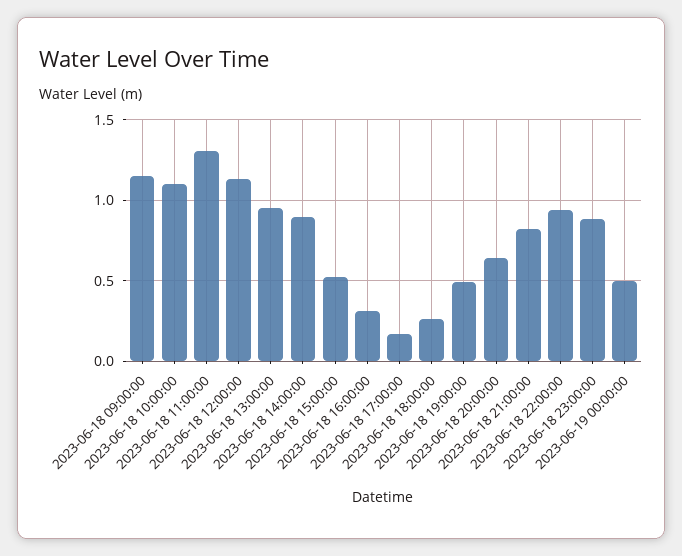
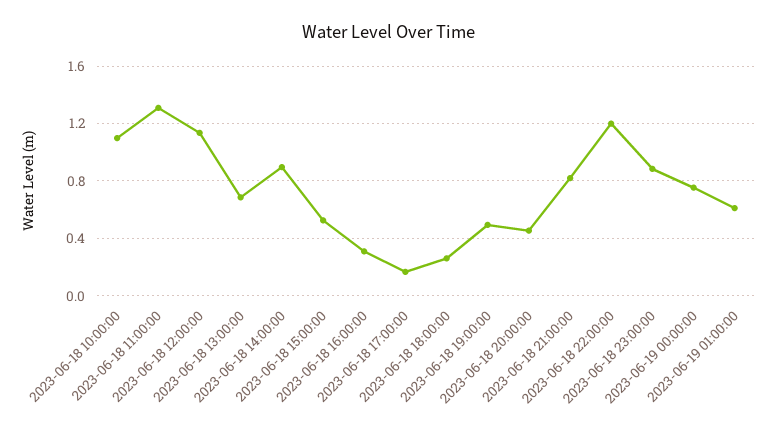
2023-06-18 09:00:00: 1.15 -> none
2023-06-18 13:00:00: 0.95 -> 0.7
2023-06-18 20:00:00: 0.65 -> 0.45
2023-06-18 22:00:00: 0.95 -> 1.2
2023-06-19 00:00:00: 0.5 -> 0.75
2023-06-19 01:00:00: none -> 0.6

